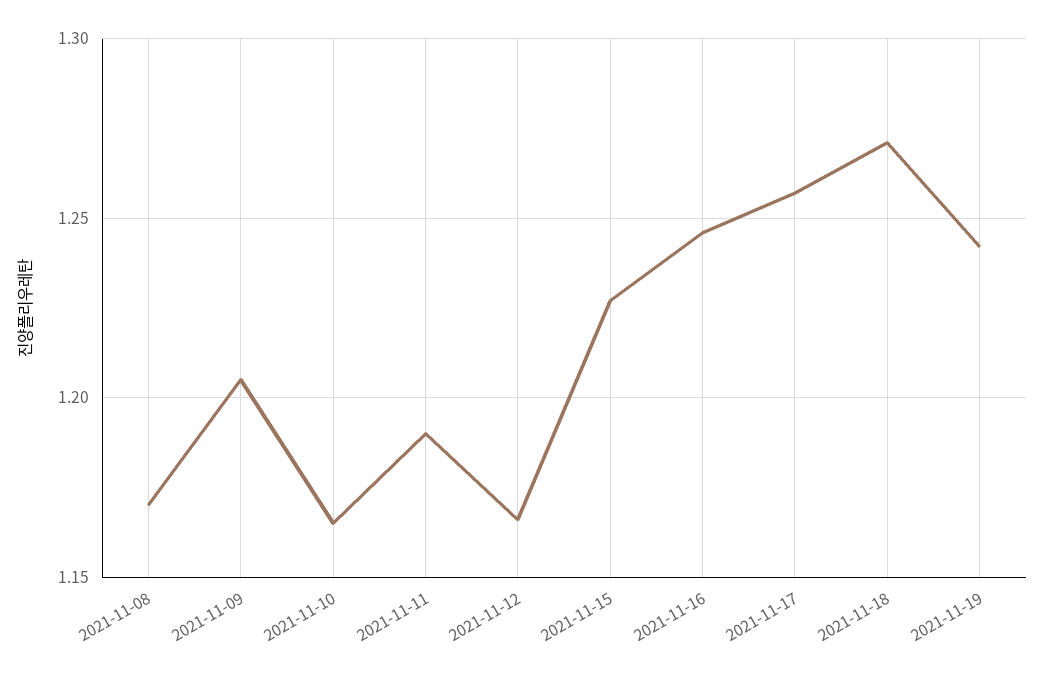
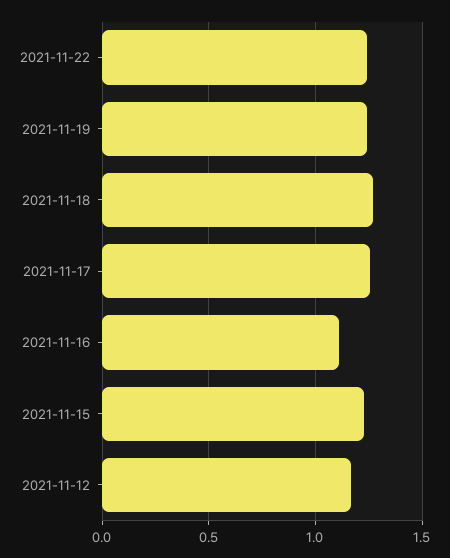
2021-11-08: 1.17 -> none
2021-11-09: 1.205 -> none
2021-11-10: 1.165 -> none
2021-11-11: 1.19 -> none
2021-11-16: 1.245 -> 1.1
2021-11-22: none -> 1.25

